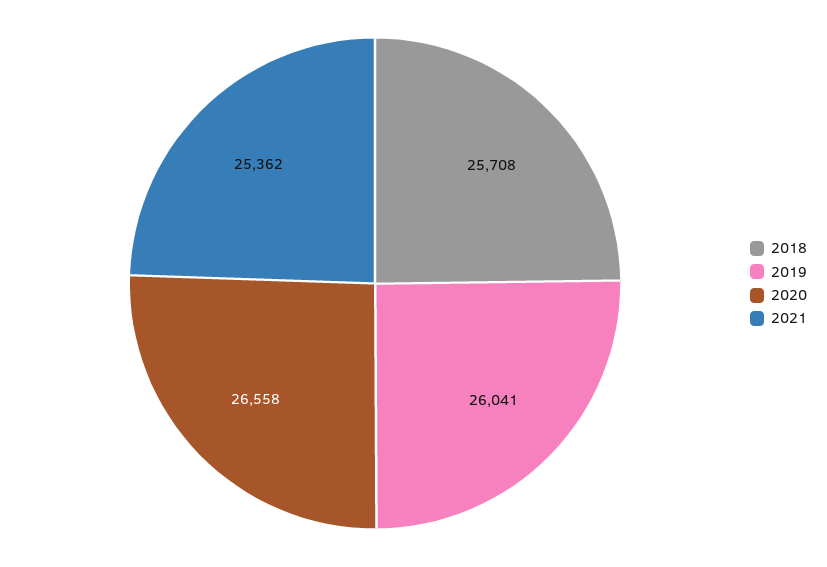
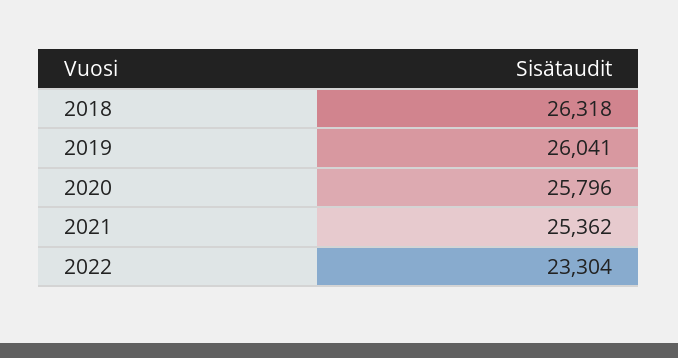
2018: 25708 -> 26318
2020: 26558 -> 25796
2022: none -> 23304

